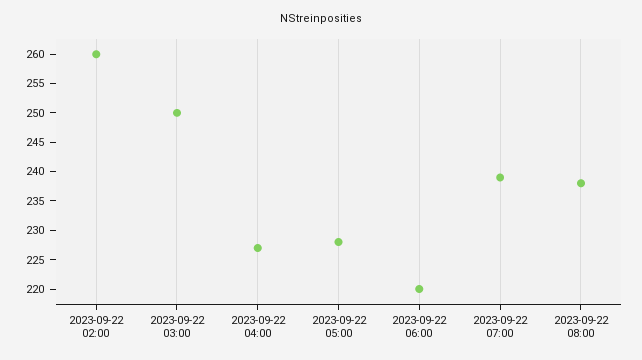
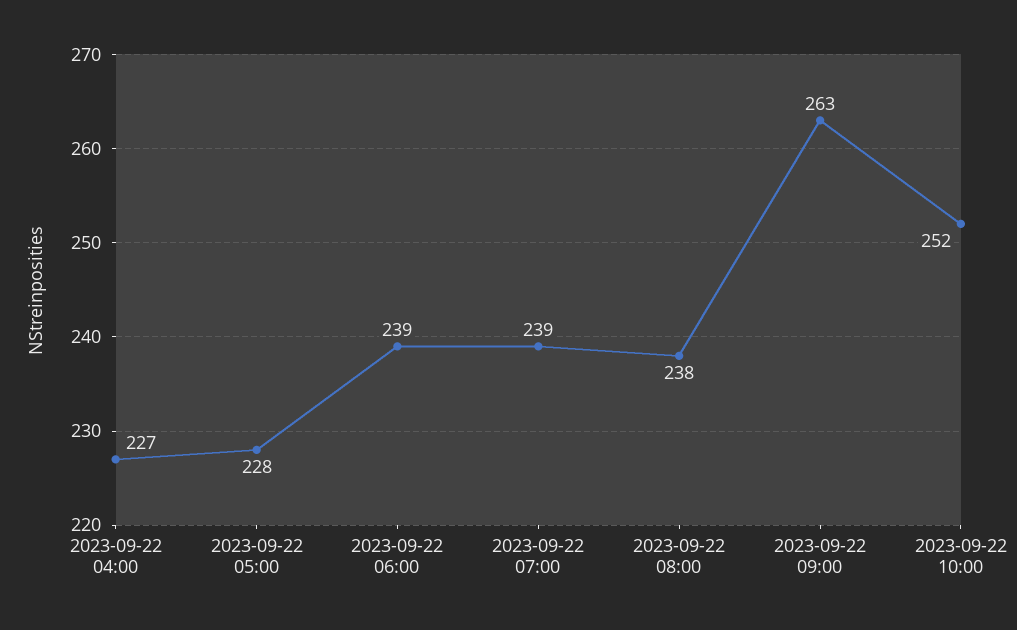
2023-09-22 02:00: 260 -> none
2023-09-22 03:00: 250 -> none
2023-09-22 06:00: 220 -> 239
2023-09-22 09:00: none -> 263
2023-09-22 10:00: none -> 252

